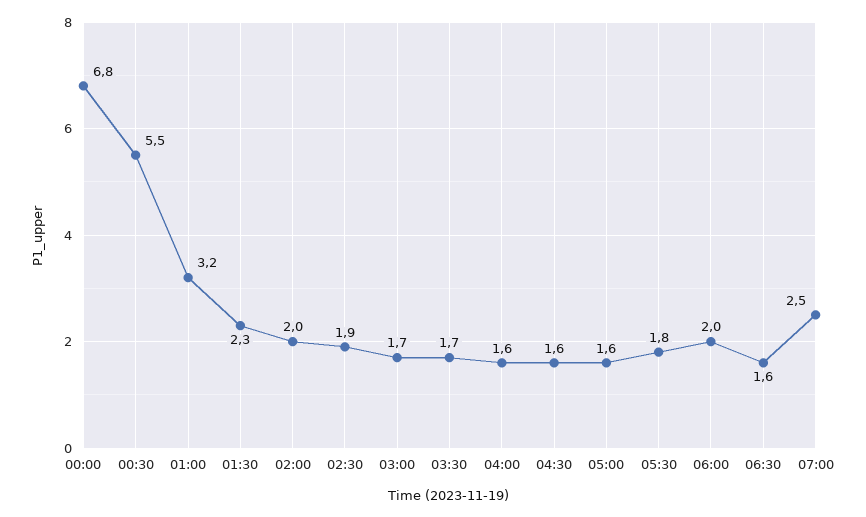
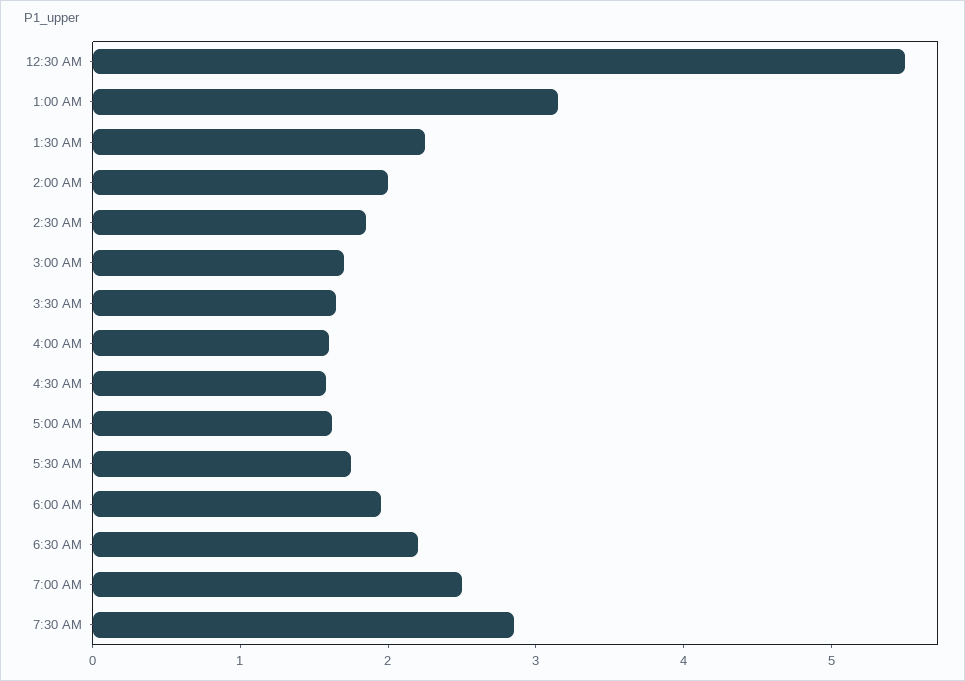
00:00: 6.8 -> none
06:30: 1.6 -> 2.2
7:30 AM: none -> 2.8

